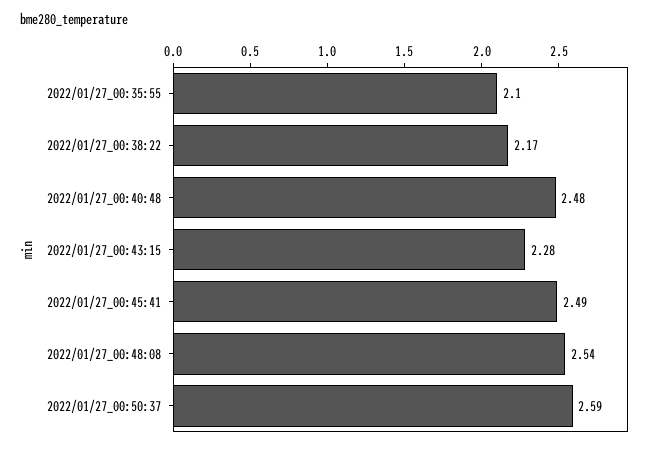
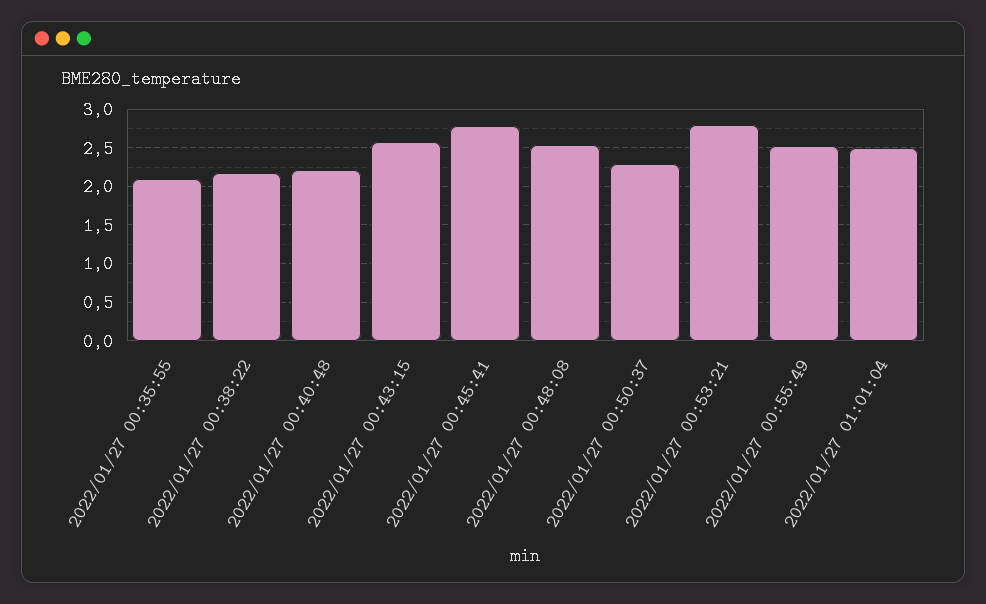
2022/01/27_00:40:48: 2.48 -> 2.2
2022/01/27_00:43:15: 2.28 -> 2.6
2022/01/27_00:45:41: 2.49 -> 2.8
2022/01/27_00:50:37: 2.59 -> 2.3
2022/01/27 00:53:21: none -> 2.8
2022/01/27 00:55:49: none -> 2.5
2022/01/27 01:01:04: none -> 2.5

